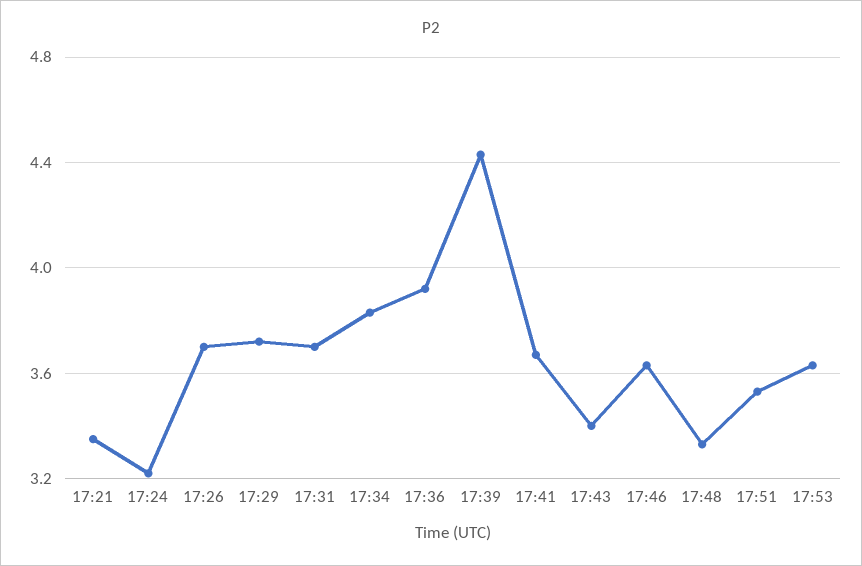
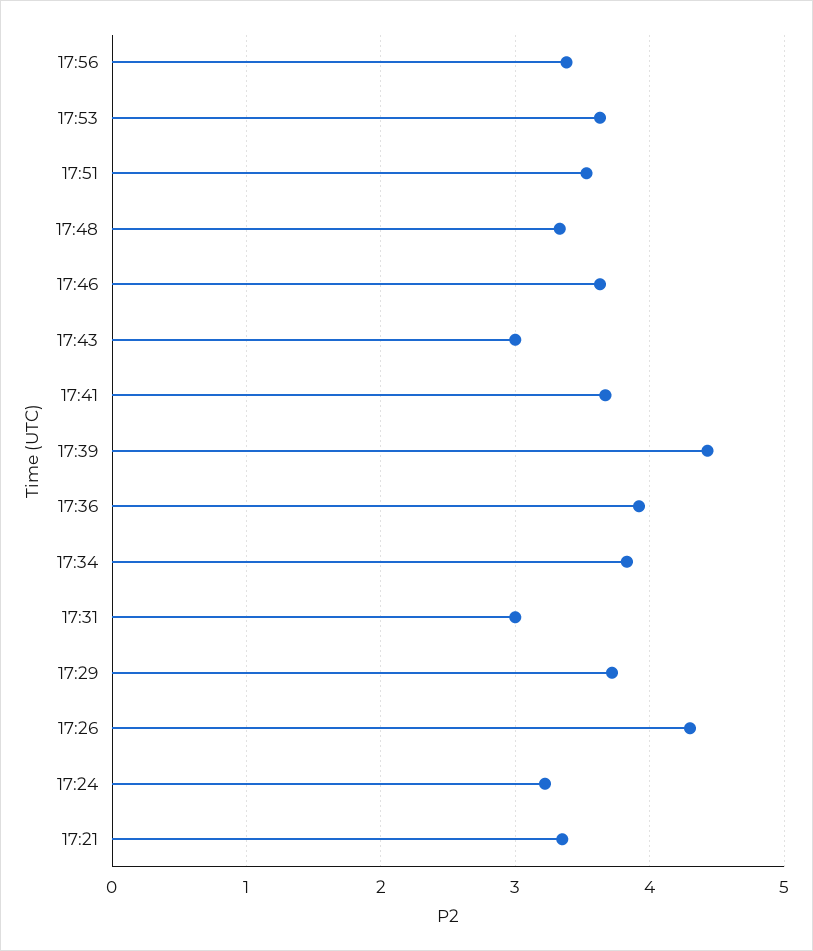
17:26: 3.7 -> 4.3
17:31: 3.7 -> 3
17:43: 3.4 -> 3
17:56: none -> 3.4

